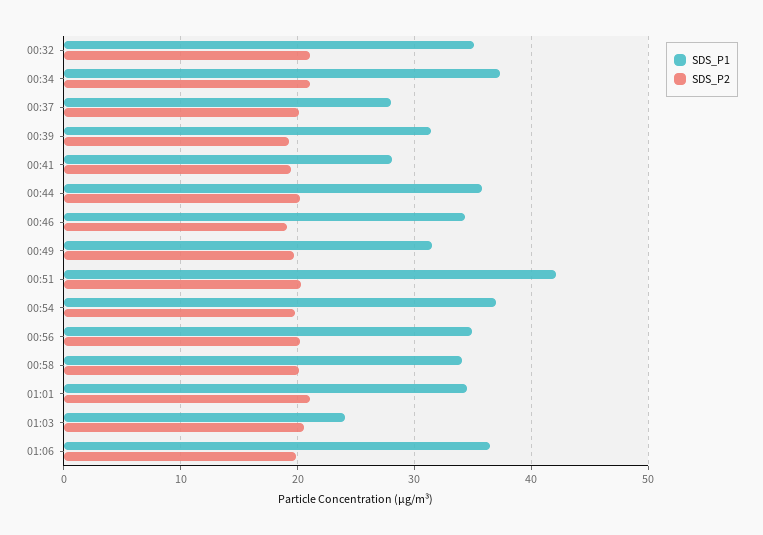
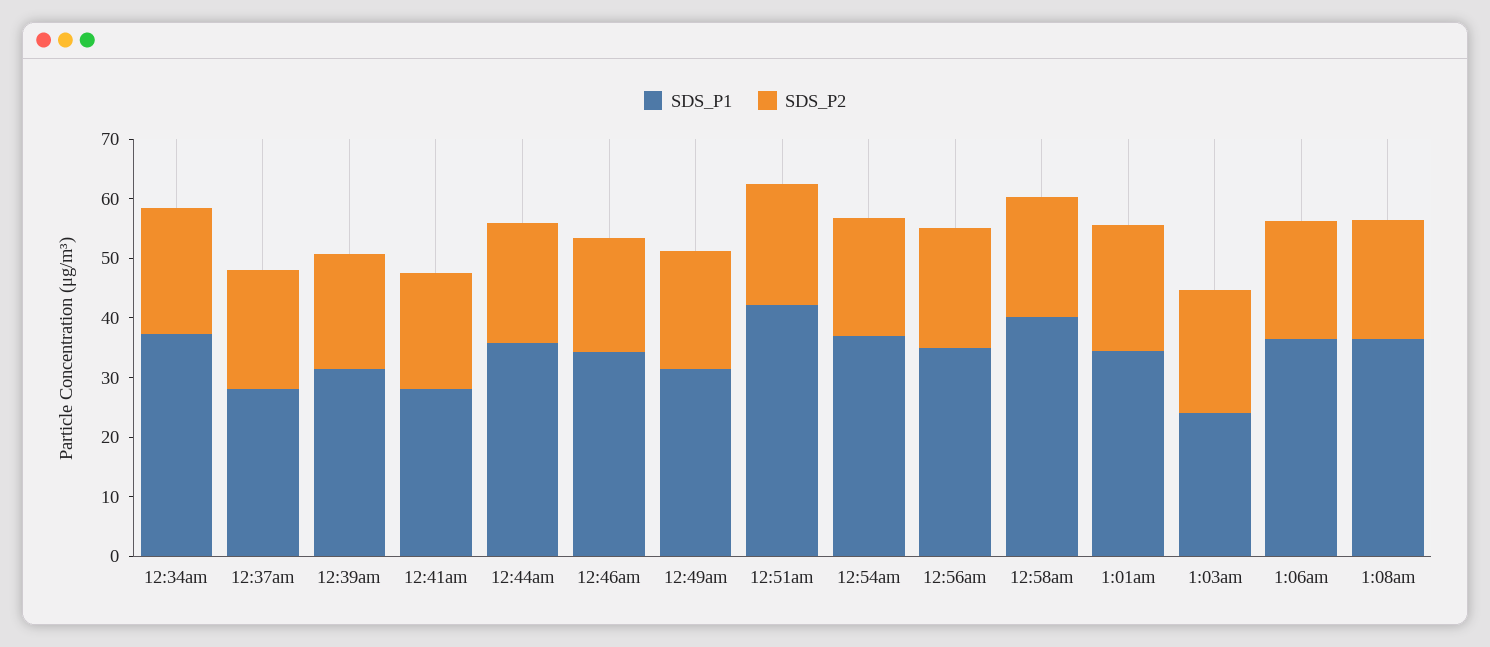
SDS_P1, 00:32: 35 -> none
SDS_P2, 00:32: 21 -> none
SDS_P1, 00:58: 34 -> 40
SDS_P1, 1:08am: none -> 36
SDS_P2, 1:08am: none -> 20

